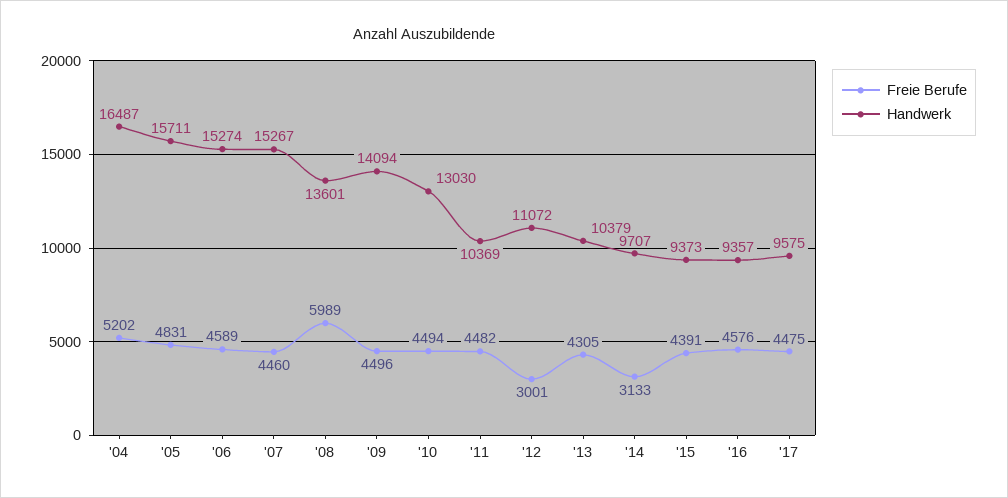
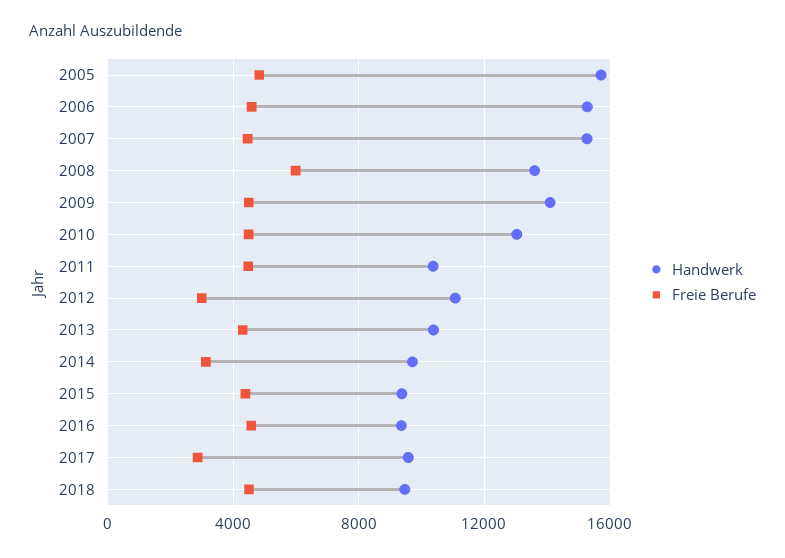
Freie Berufe, '04: 5202 -> none
Handwerk, '04: 16487 -> none
Freie Berufe, '17: 4475 -> 3000
Handwerk, 2018: none -> 9500
Freie Berufe, 2018: none -> 4500

